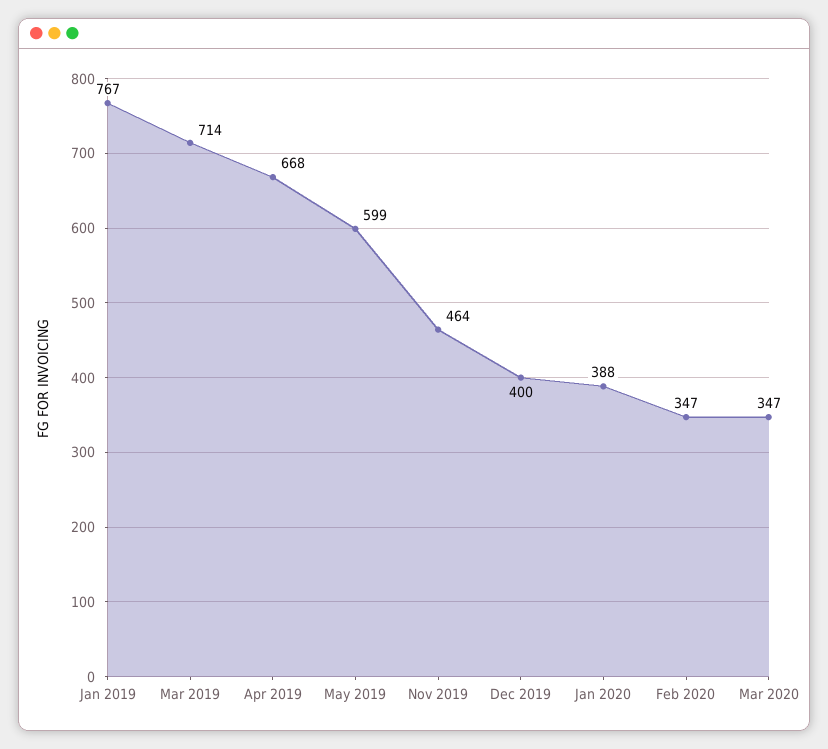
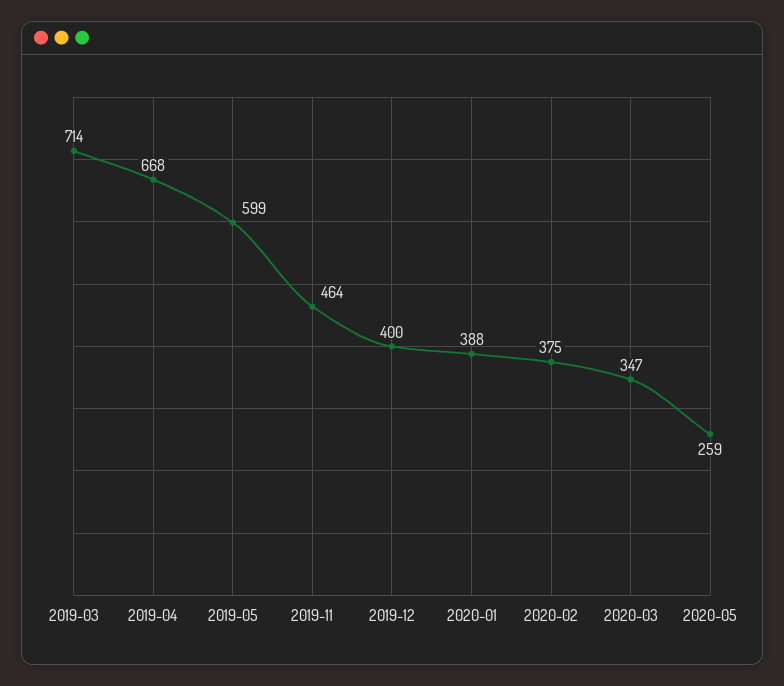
Jan 2019: 767 -> none
Feb 2020: 347 -> 375
2020-05: none -> 259

